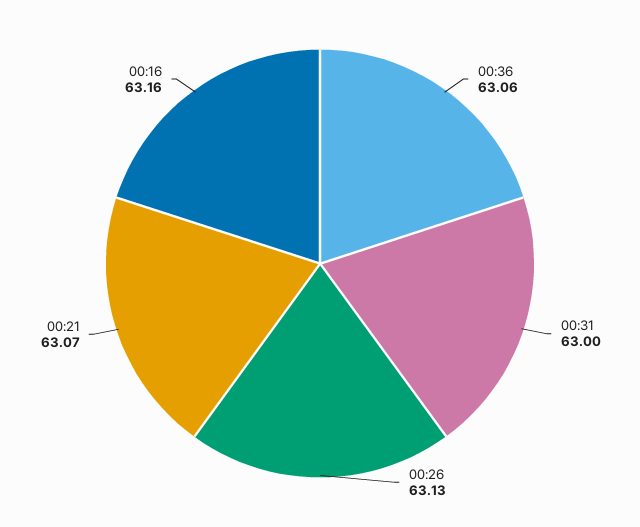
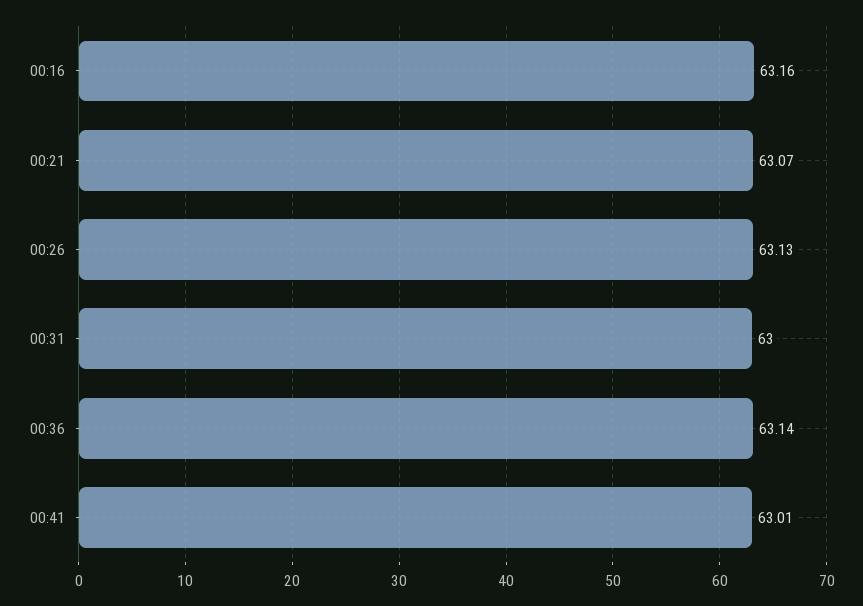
00:36: 63.06 -> 63.14
00:41: none -> 63.01

